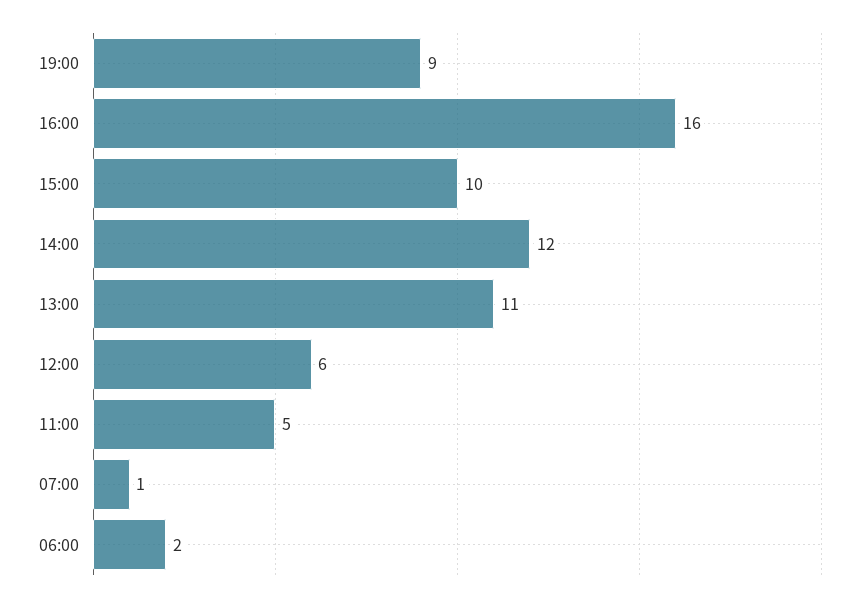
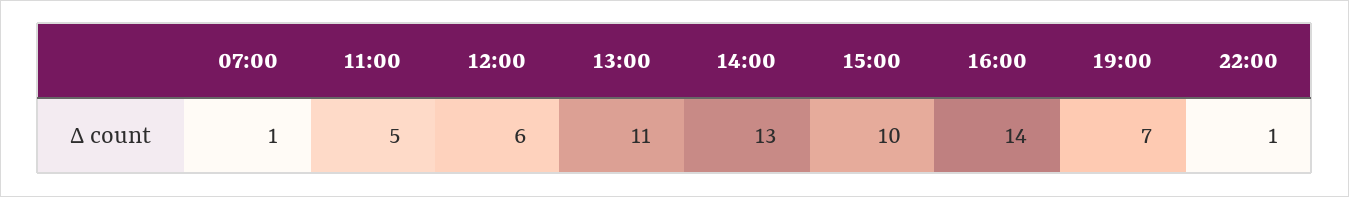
19:00: 9 -> 7
16:00: 16 -> 14
14:00: 12 -> 13
06:00: 2 -> none
22:00: none -> 1

